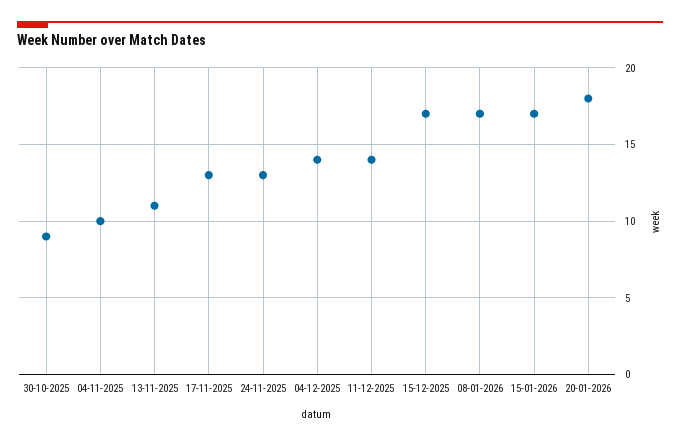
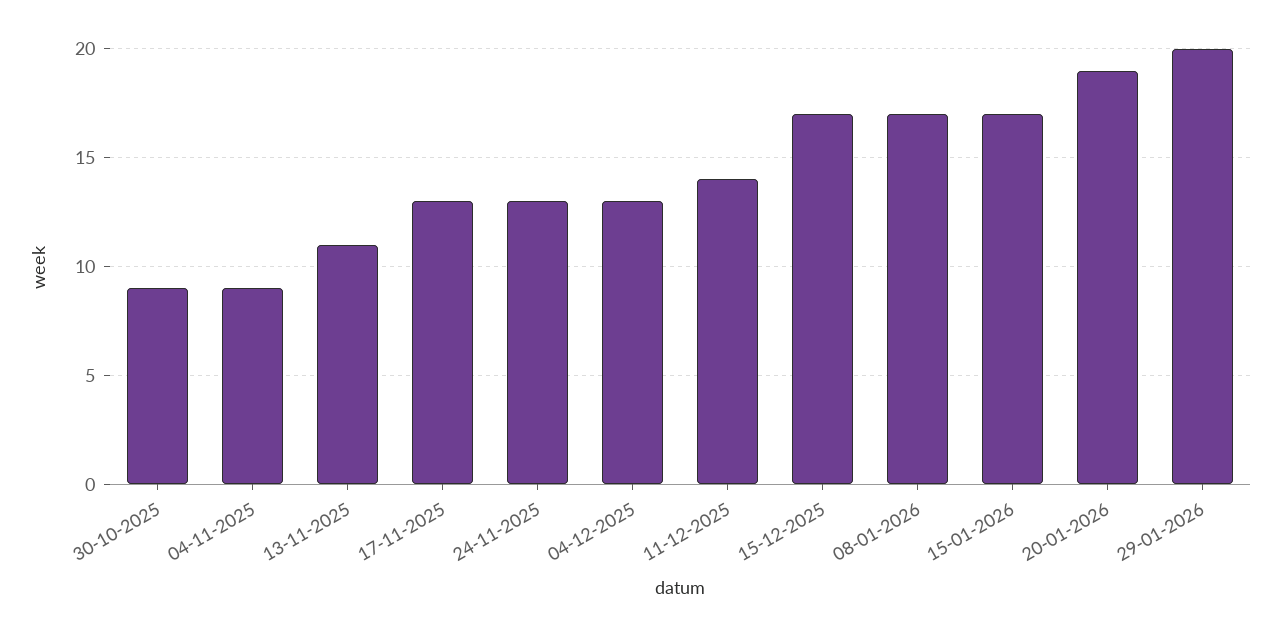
04-11-2025: 10 -> 9
04-12-2025: 14 -> 13
20-01-2026: 18 -> 19
29-01-2026: none -> 20

